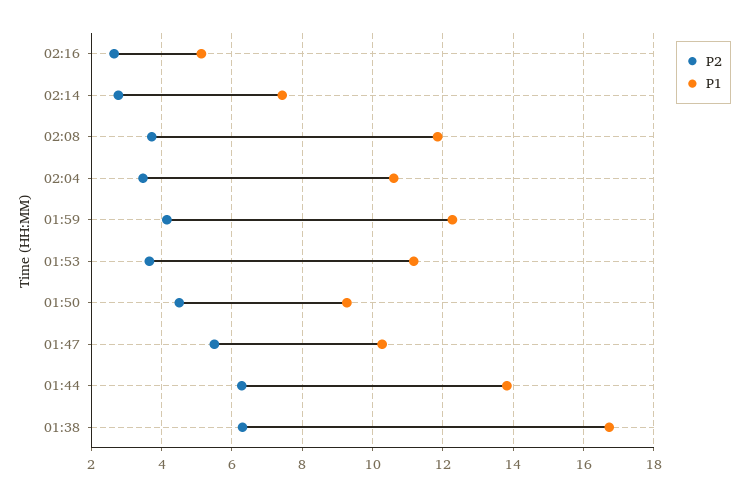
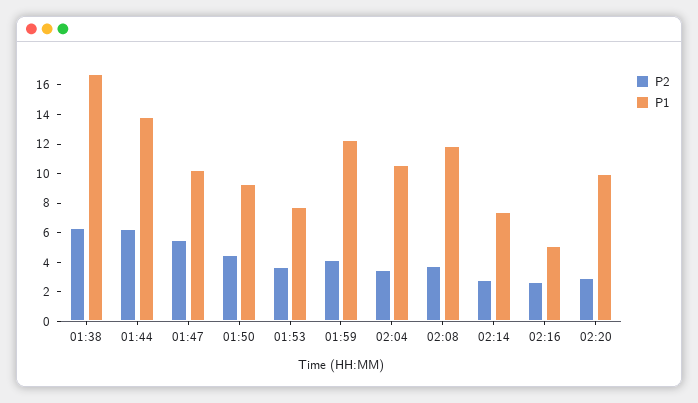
P1, 01:53: 11.2 -> 8
P2, 02:20: none -> 3
P1, 02:20: none -> 10

